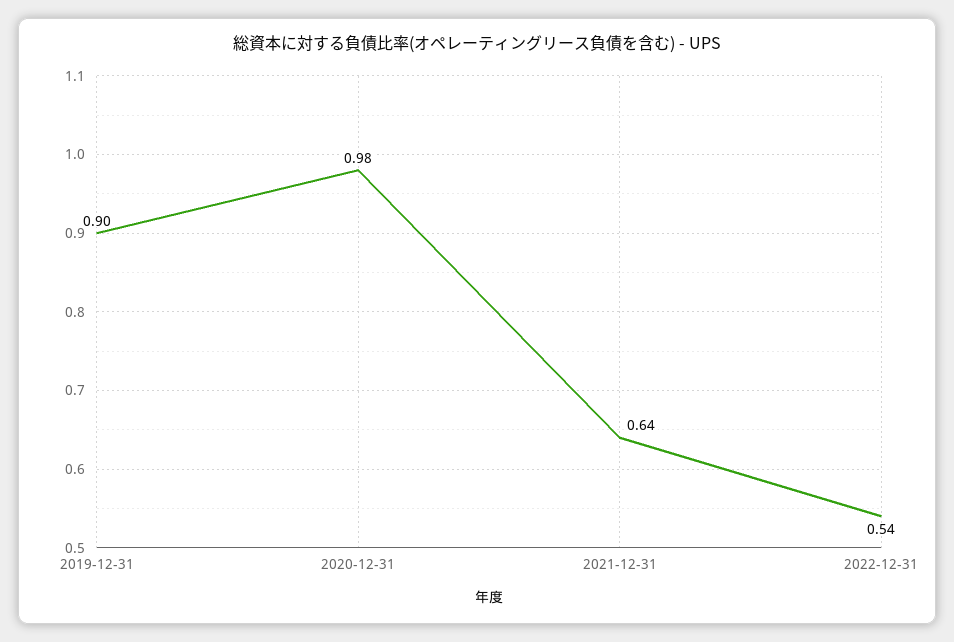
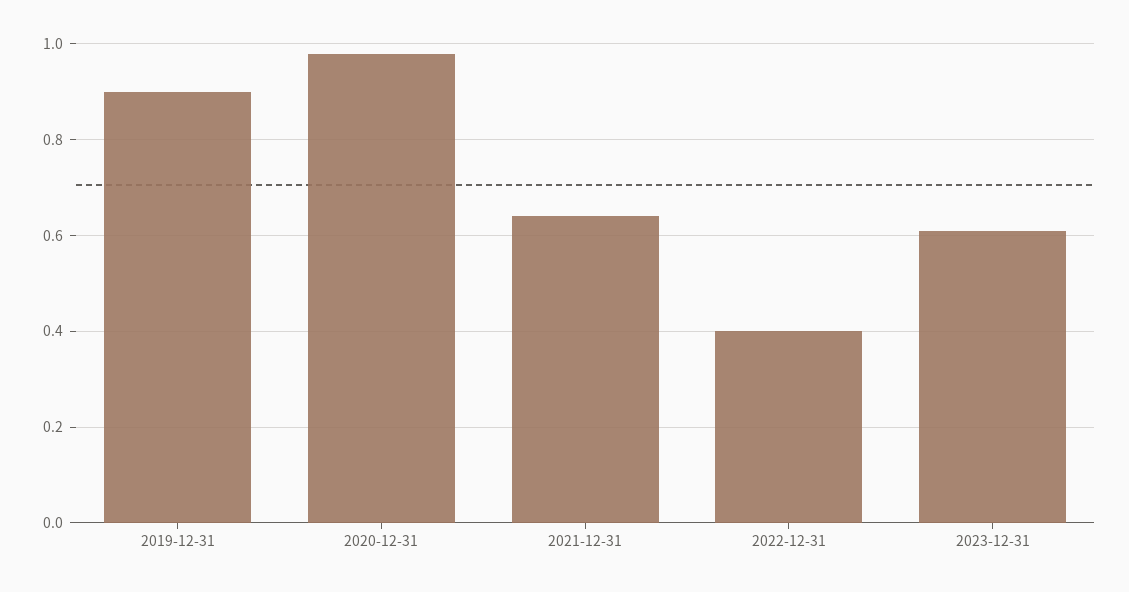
2022-12-31: 0.54 -> 0.4
2023-12-31: none -> 0.6

